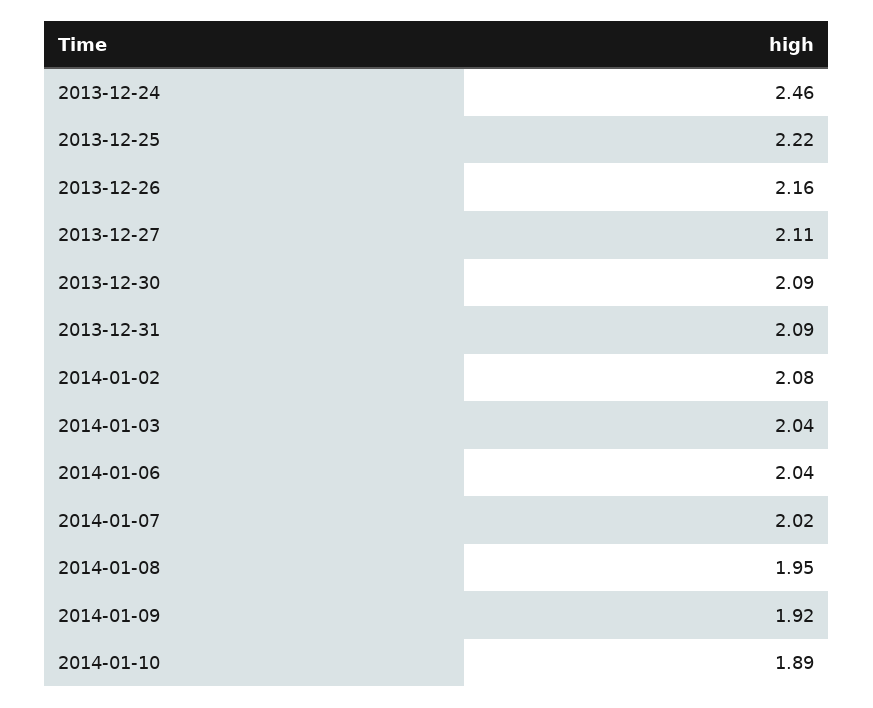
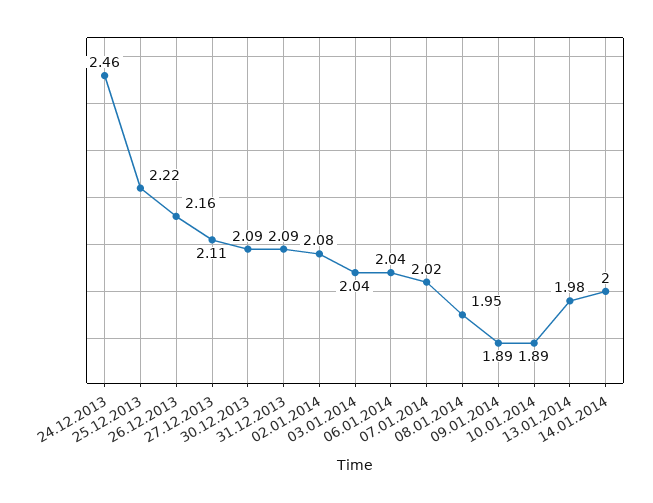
2014-01-09: 1.92 -> 1.89
13.01.2014: none -> 1.98
14.01.2014: none -> 2

